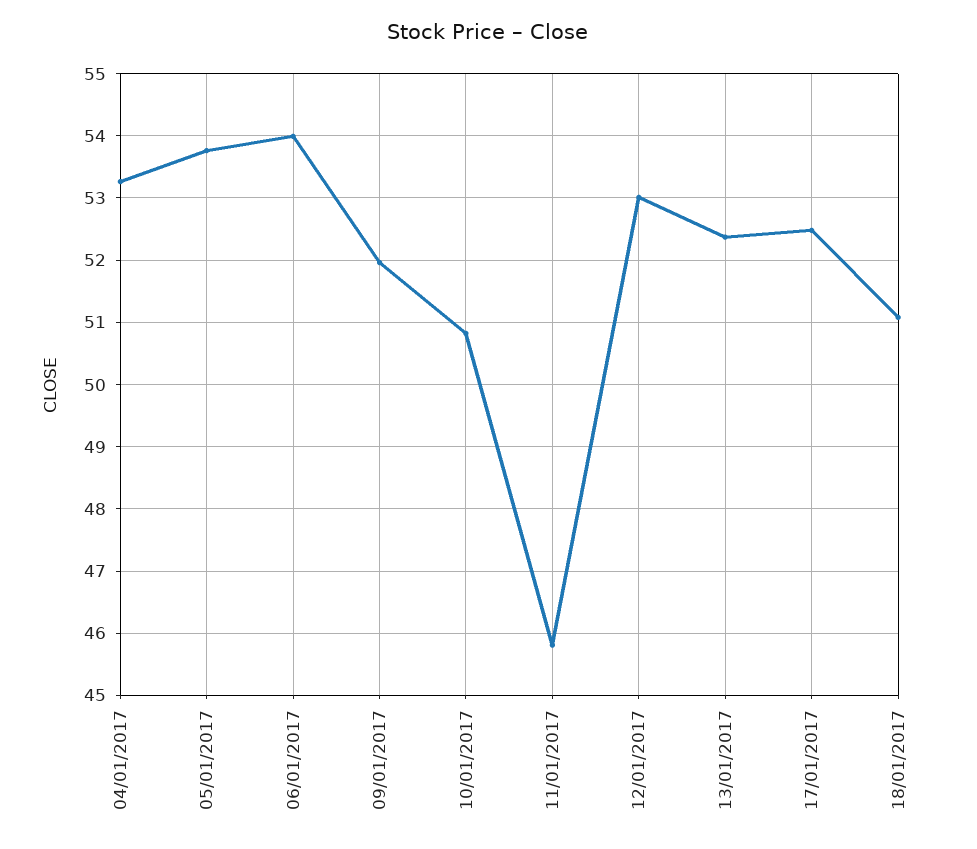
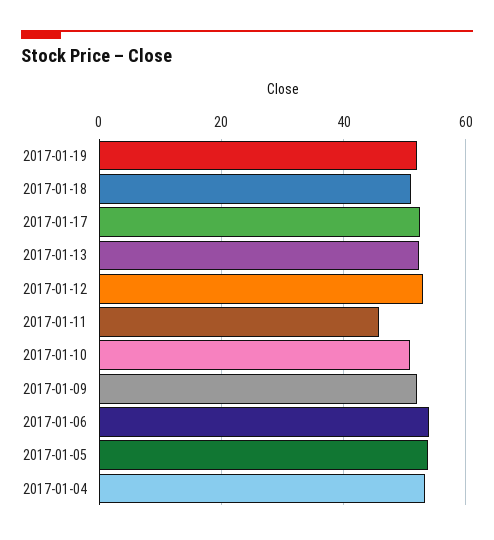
2017-01-19: none -> 52

